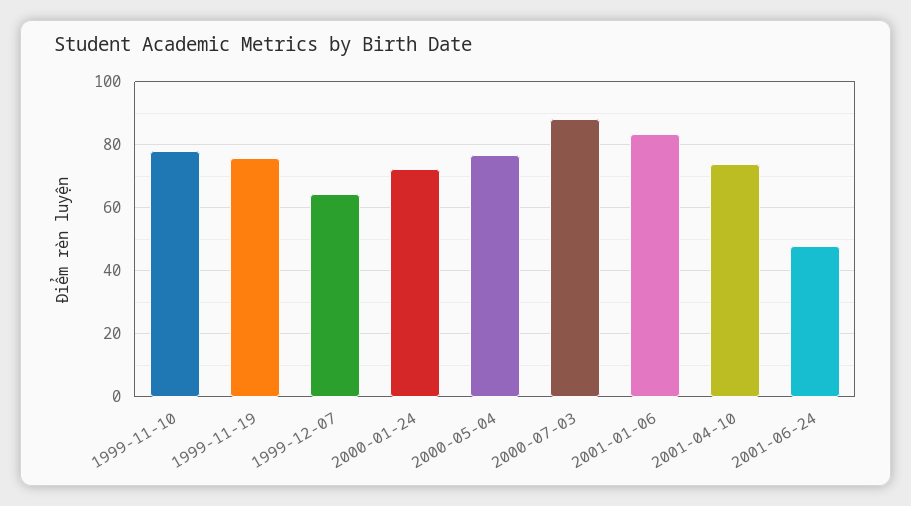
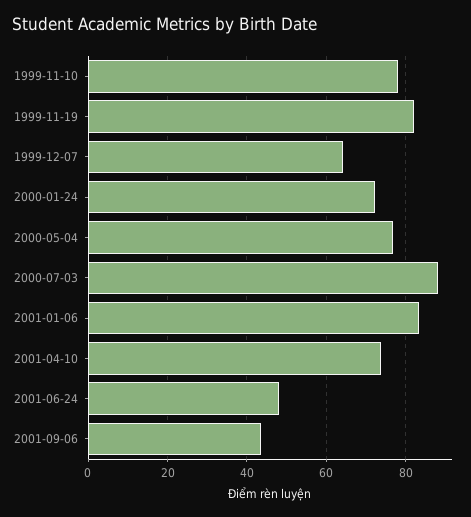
1999-11-19: 76 -> 82
2001-09-06: none -> 44

